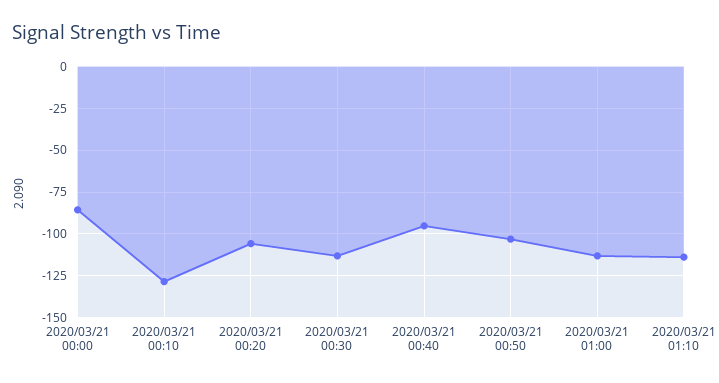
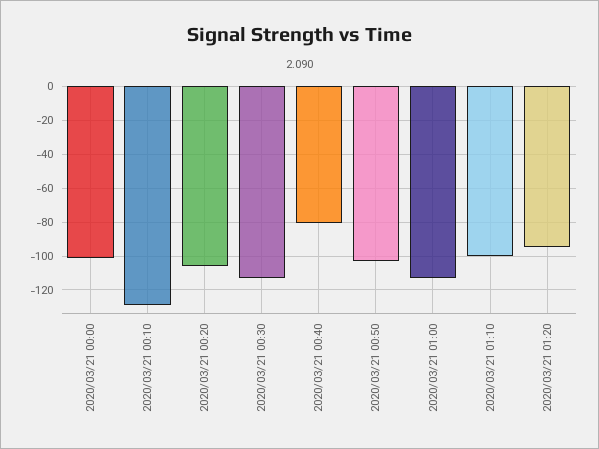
2020/03/21 00:00: -85 -> -100
2020/03/21 00:40: -95 -> -80
2020/03/21 01:10: -115 -> -100
2020/03/21 01:20: none -> -95

